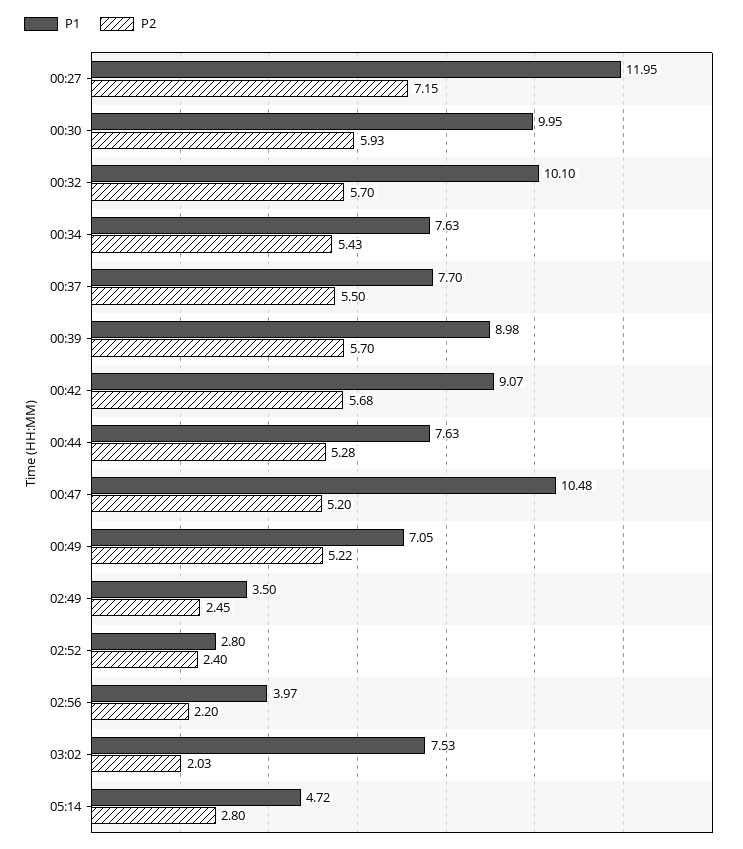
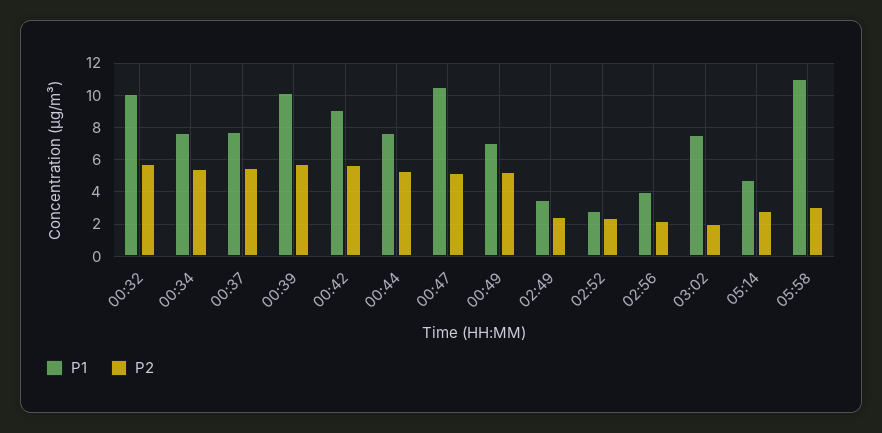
P1, 00:27: 11.95 -> none
P2, 00:27: 7.15 -> none
P1, 00:30: 9.95 -> none
P2, 00:30: 5.93 -> none
P1, 00:39: 8.98 -> 10
P1, 05:58: none -> 11
P2, 05:58: none -> 3

